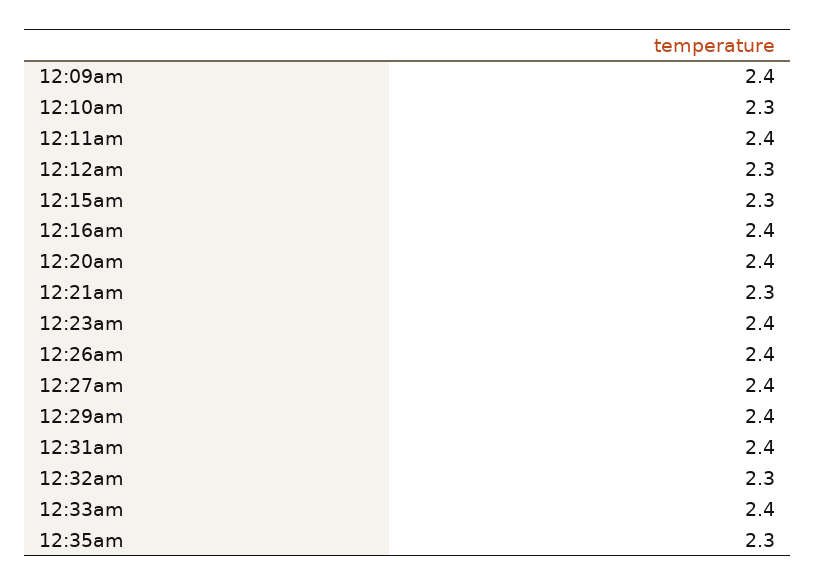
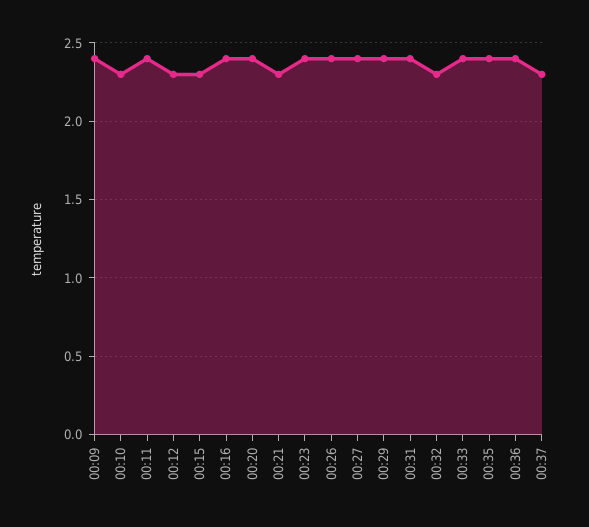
12:35am: 2.3 -> 2.4
00:36: none -> 2.4
00:37: none -> 2.3

